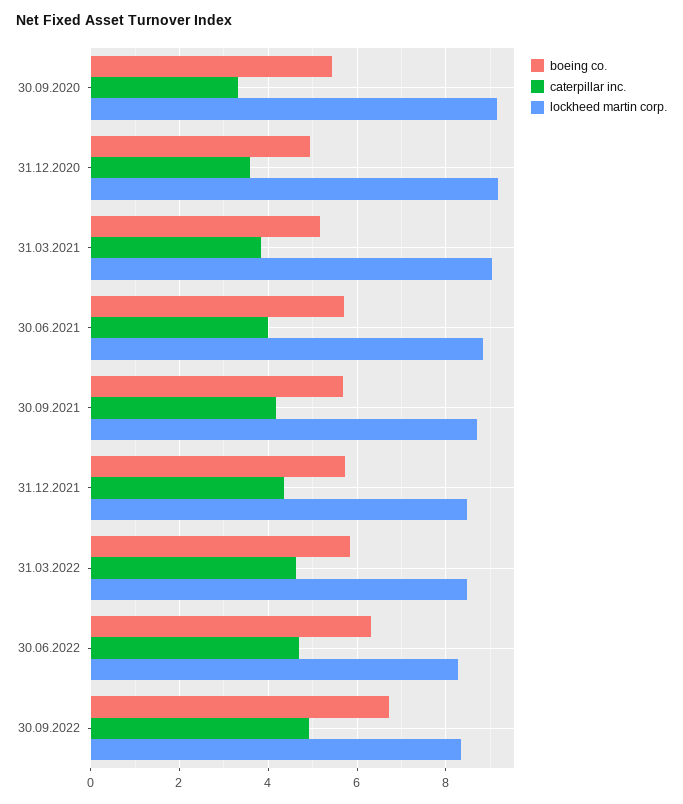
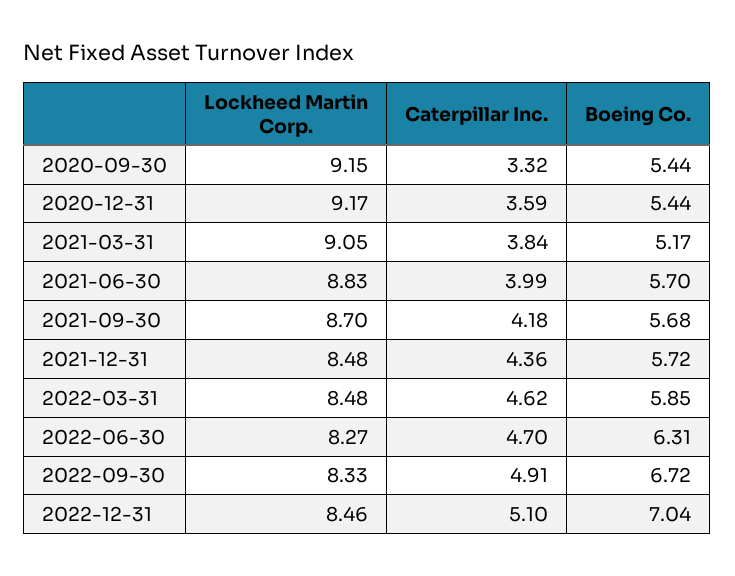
boeing co., 31.12.2020: 5 -> 5.44
lockheed martin corp., 2022-12-31: none -> 8.46
caterpillar inc., 2022-12-31: none -> 5.1
boeing co., 2022-12-31: none -> 7.04

